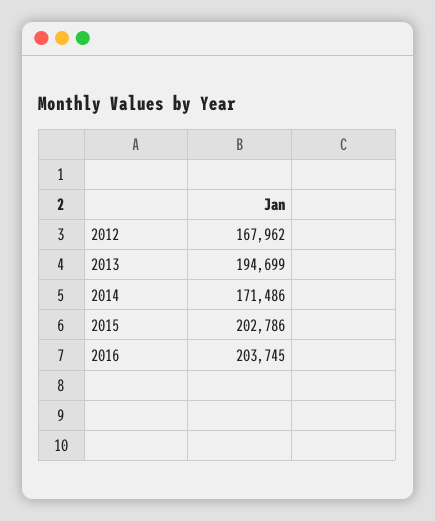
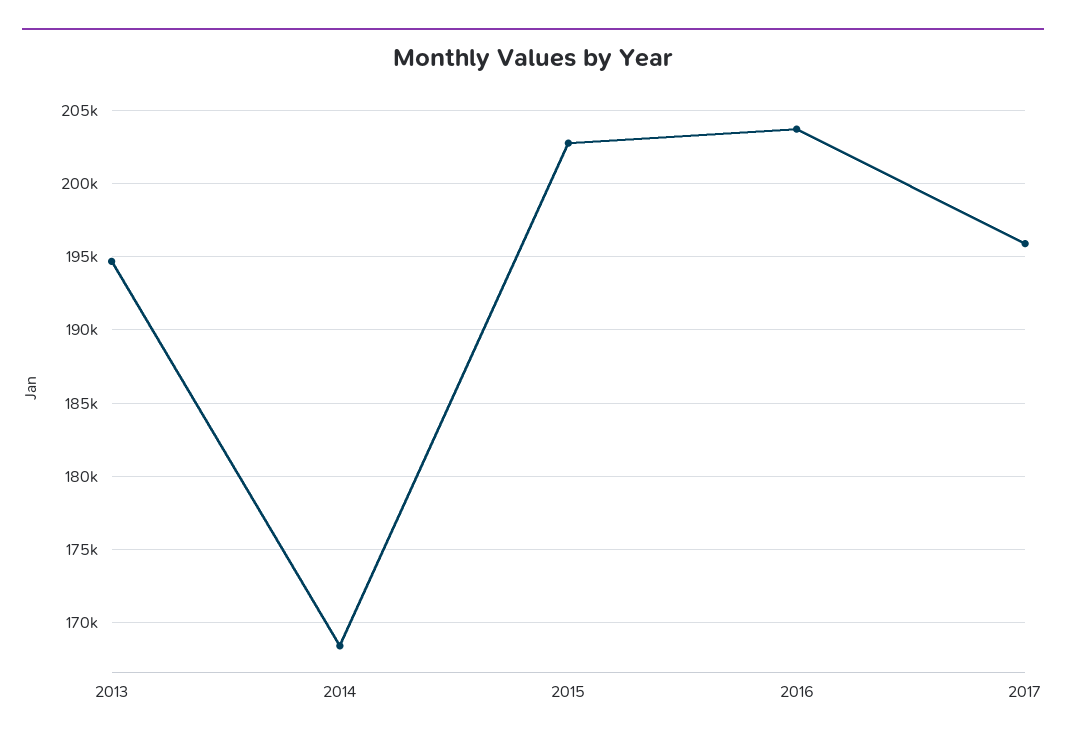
2012: 167962 -> none
2014: 171486 -> 168500
2017: none -> 196000

